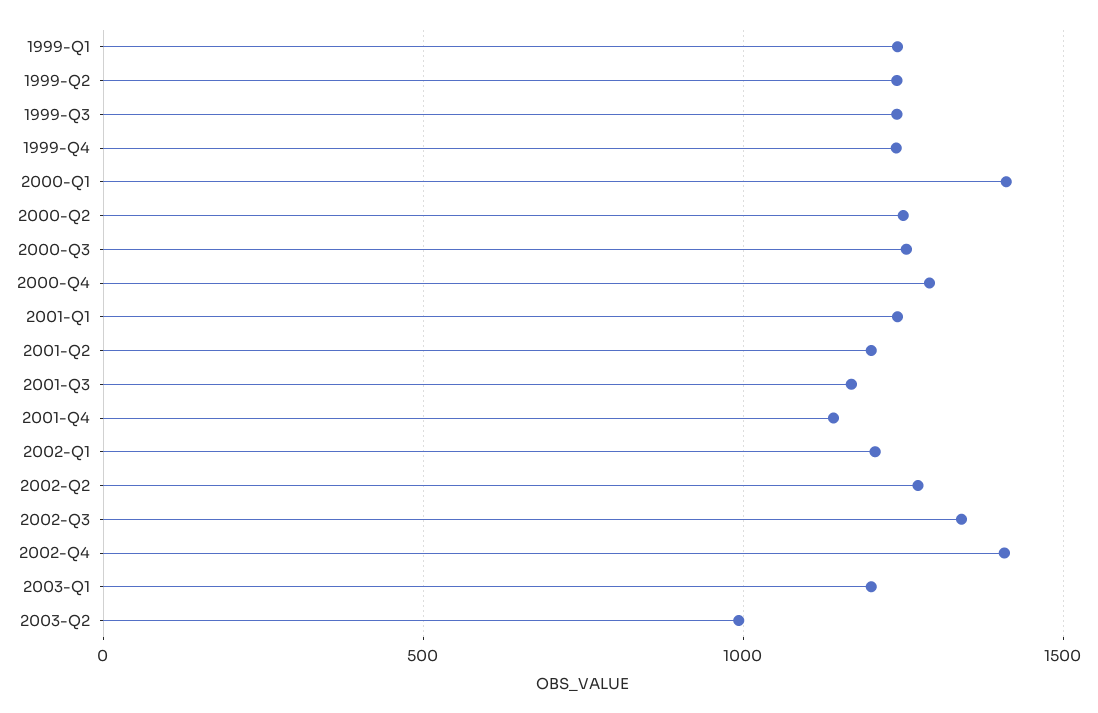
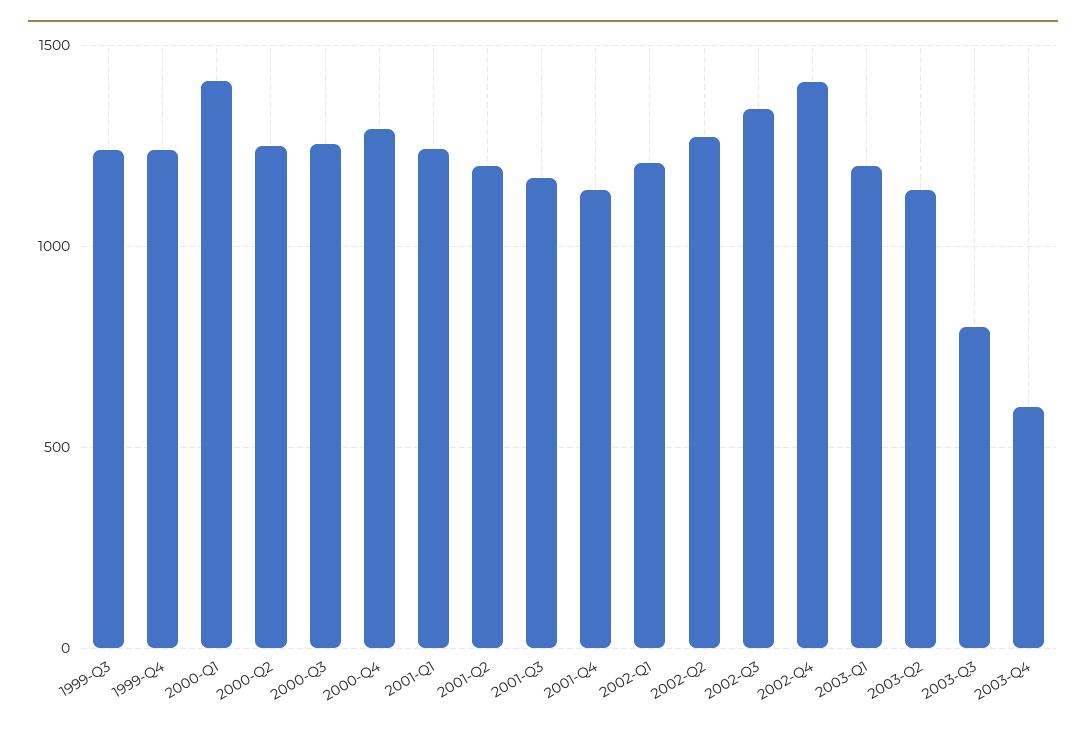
1999-Q1: 1250 -> none
1999-Q2: 1250 -> none
2003-Q2: 1000 -> 1150
2003-Q3: none -> 800
2003-Q4: none -> 600

